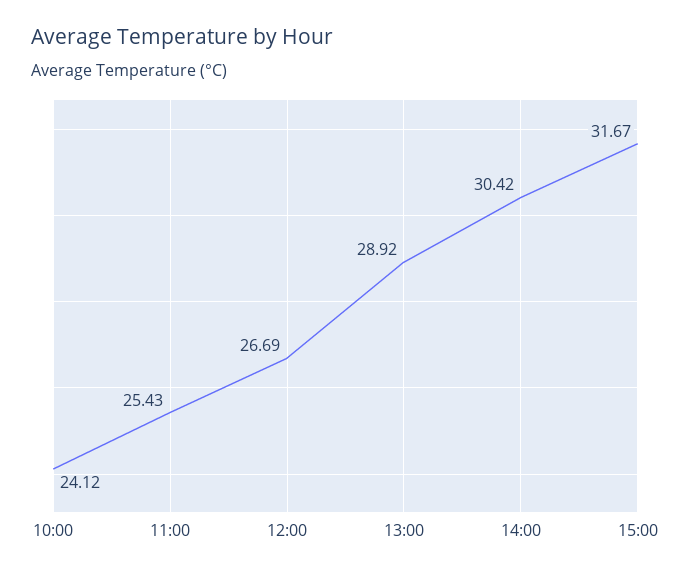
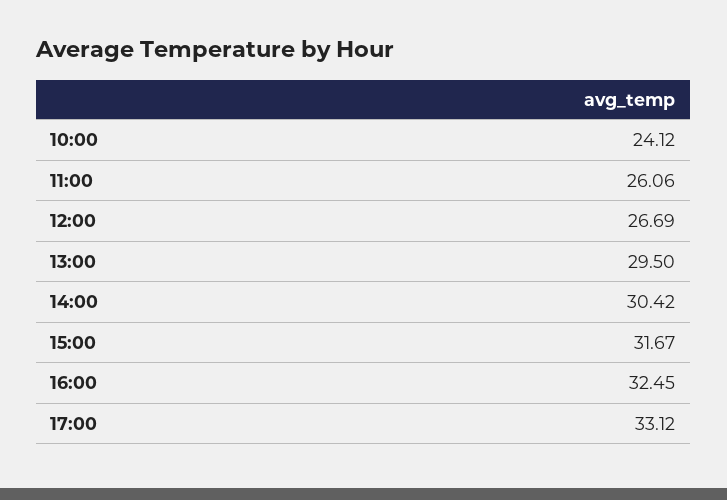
11:00: 25.43 -> 26.06
13:00: 28.92 -> 29.5
16:00: none -> 32.45
17:00: none -> 33.12

